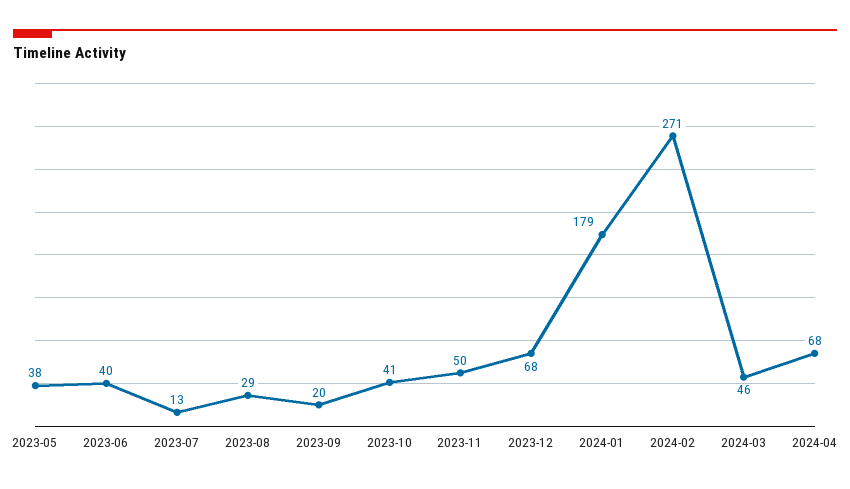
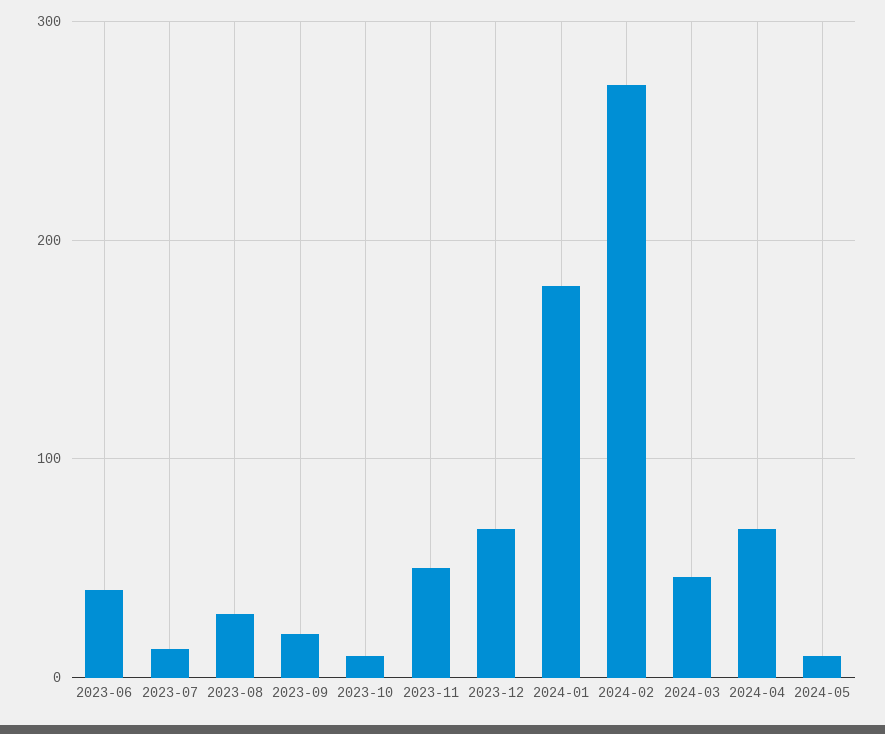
2023-05: 38 -> none
2023-10: 41 -> 10
2024-05: none -> 10

